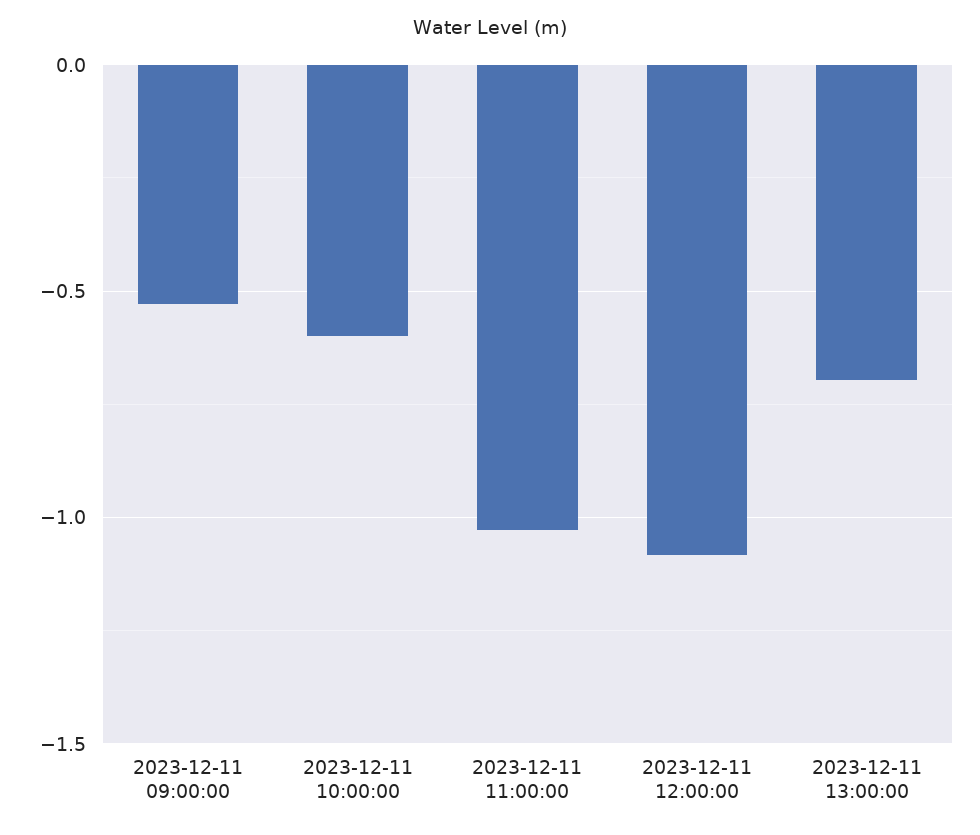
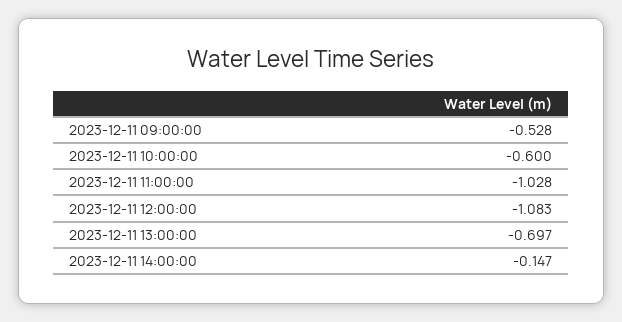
2023-12-11 14:00:00: none -> -0.147

